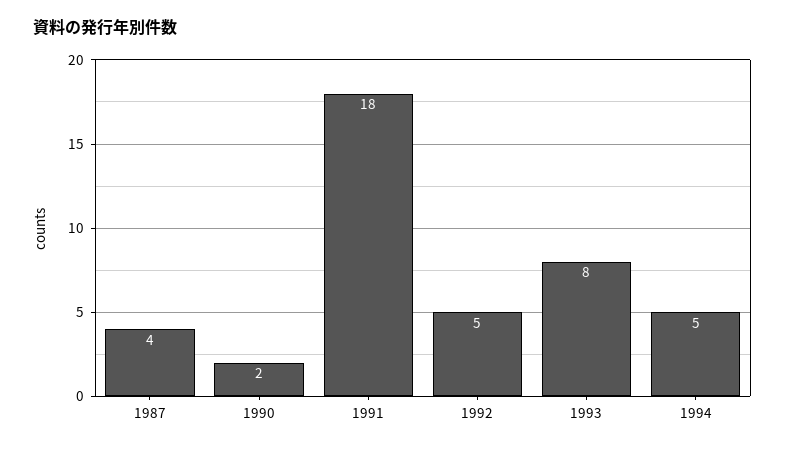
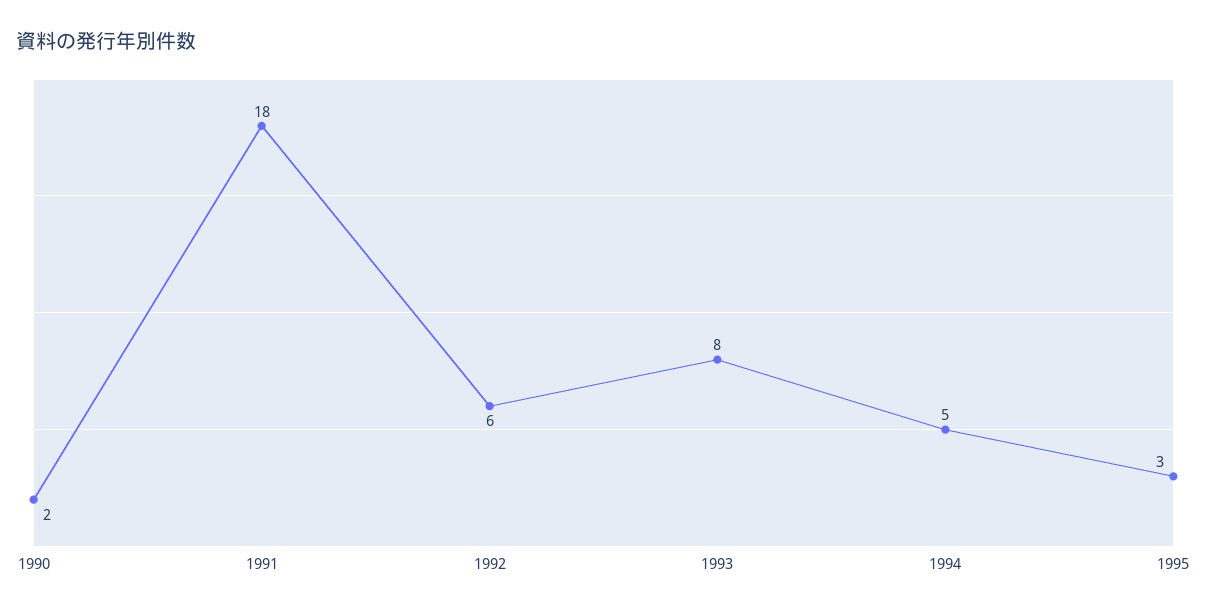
1987: 4 -> none
1992: 5 -> 6
1995: none -> 3

